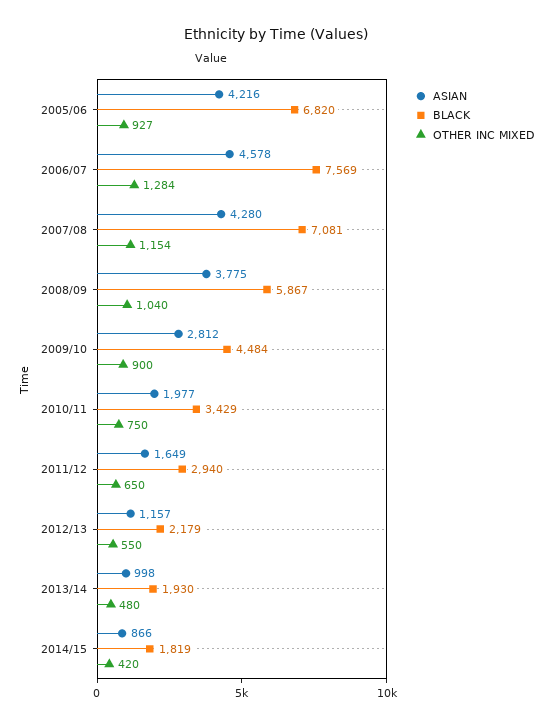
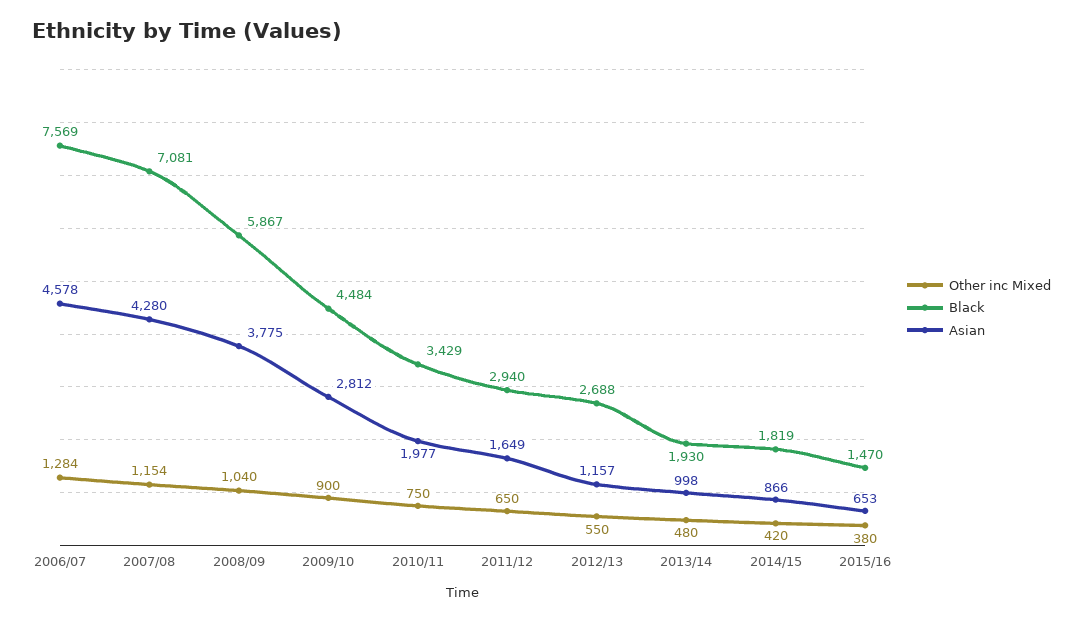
ASIAN, 2005/06: 4216 -> none
BLACK, 2005/06: 6820 -> none
OTHER INC MIXED, 2005/06: 927 -> none
BLACK, 2012/13: 2179 -> 2688
OTHER INC MIXED, 2015/16: none -> 380
BLACK, 2015/16: none -> 1470
ASIAN, 2015/16: none -> 653

